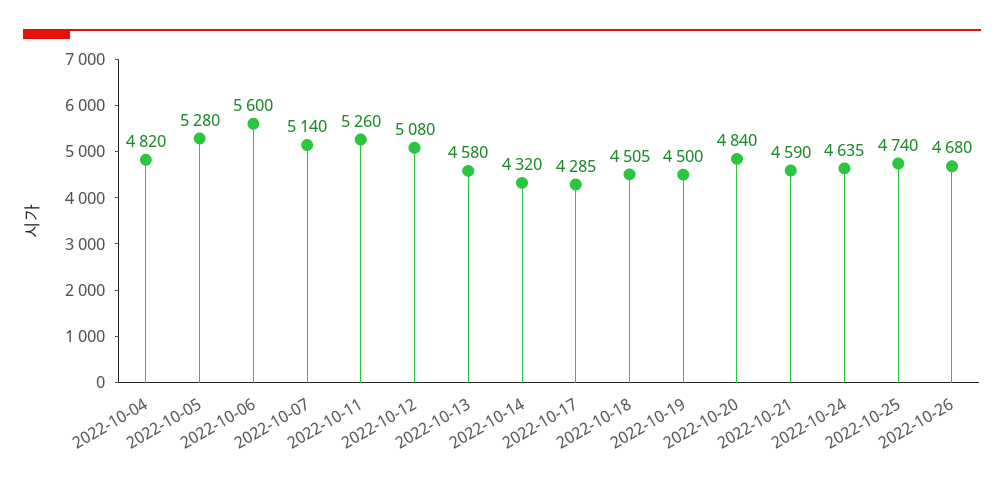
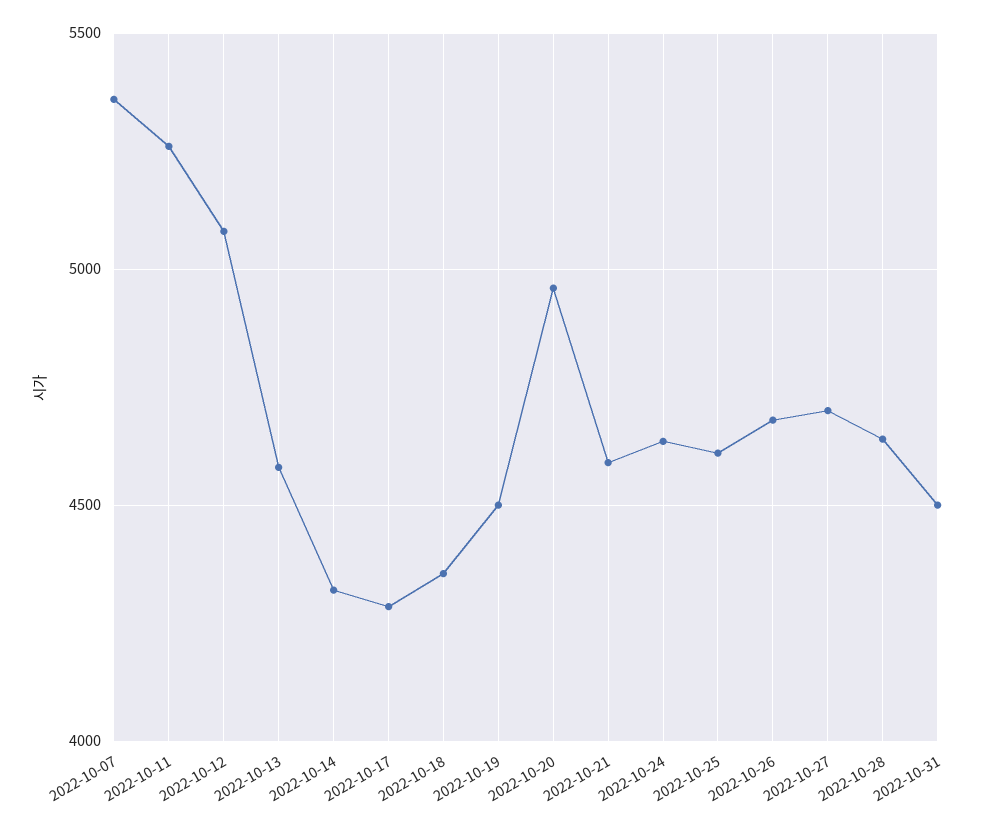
2022-10-04: 4820 -> none
2022-10-05: 5280 -> none
2022-10-06: 5600 -> none
2022-10-07: 5140 -> 5350
2022-10-18: 4505 -> 4350
2022-10-20: 4840 -> 4950
2022-10-25: 4740 -> 4600
2022-10-27: none -> 4700
2022-10-28: none -> 4650
2022-10-31: none -> 4500

